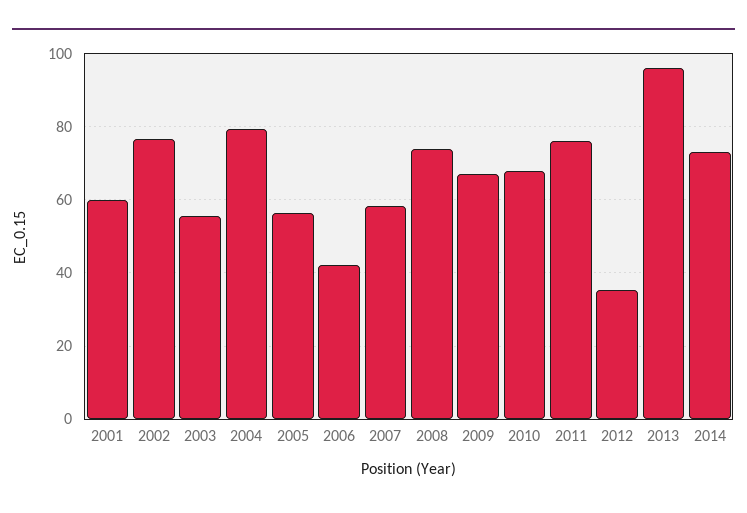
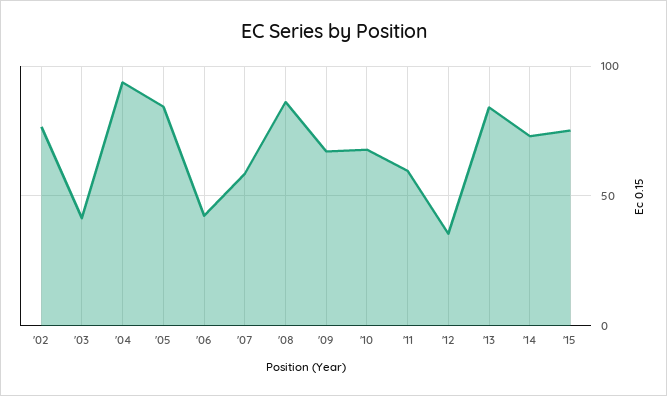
2001: 60 -> none
2003: 56 -> 40
2004: 80 -> 95
2005: 56 -> 85
2008: 74 -> 85
2011: 76 -> 60
2013: 96 -> 85
'15: none -> 75

